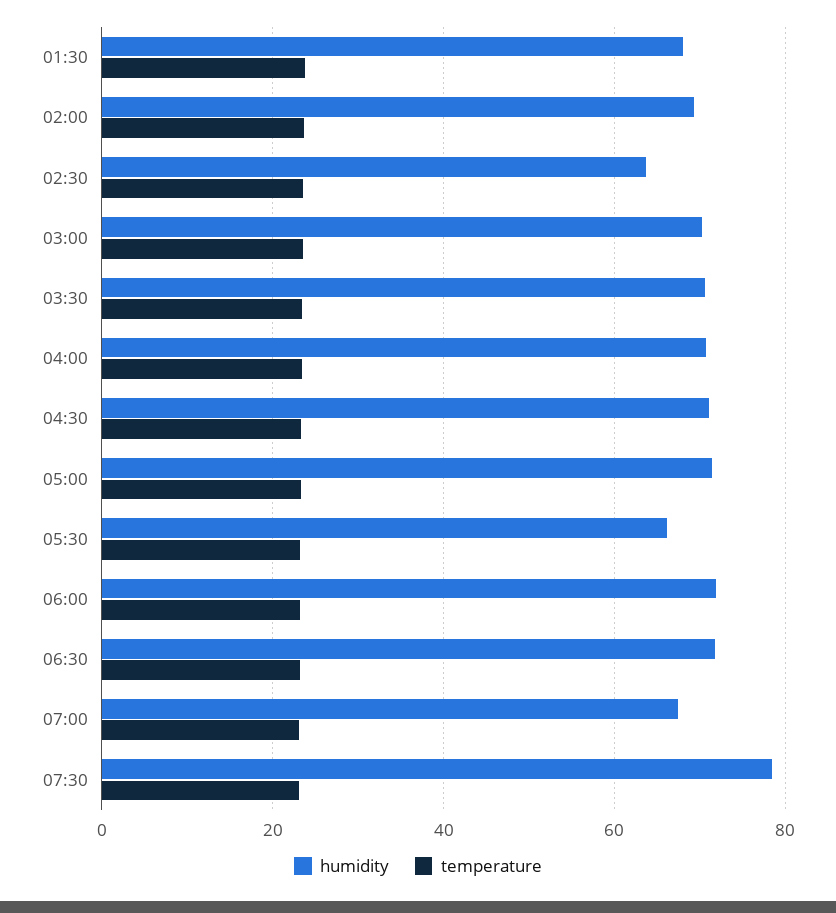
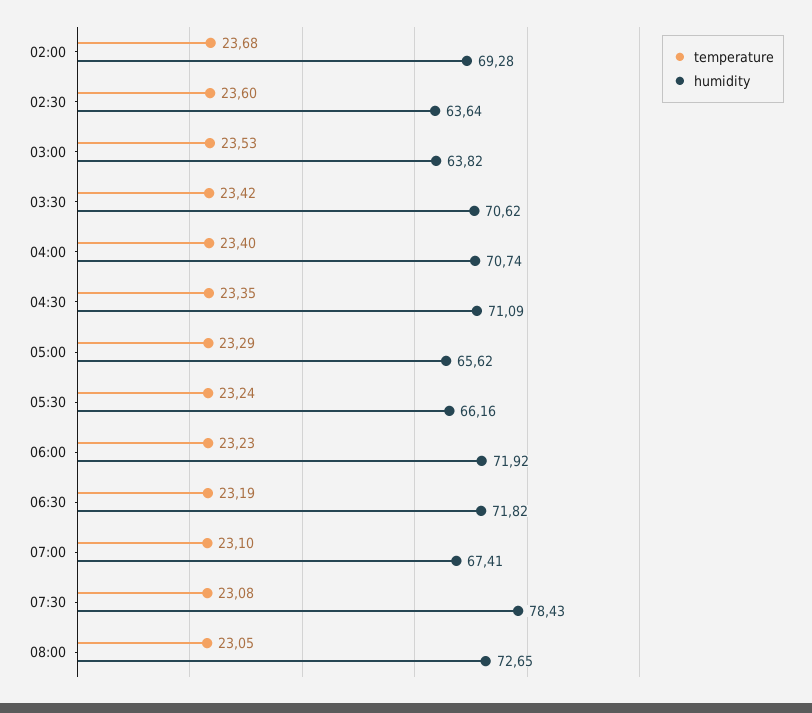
humidity, 01:30: 68 -> none
temperature, 01:30: 24 -> none
humidity, 03:00: 70 -> 63.82
humidity, 05:00: 72 -> 65.62
temperature, 08:00: none -> 23.05
humidity, 08:00: none -> 72.65

